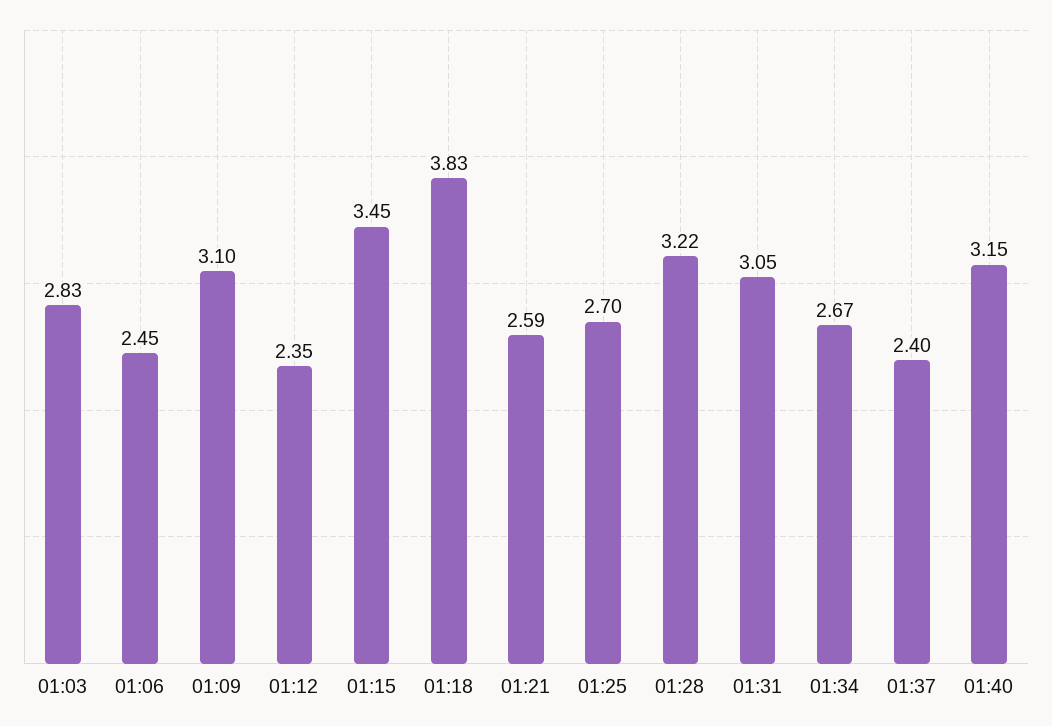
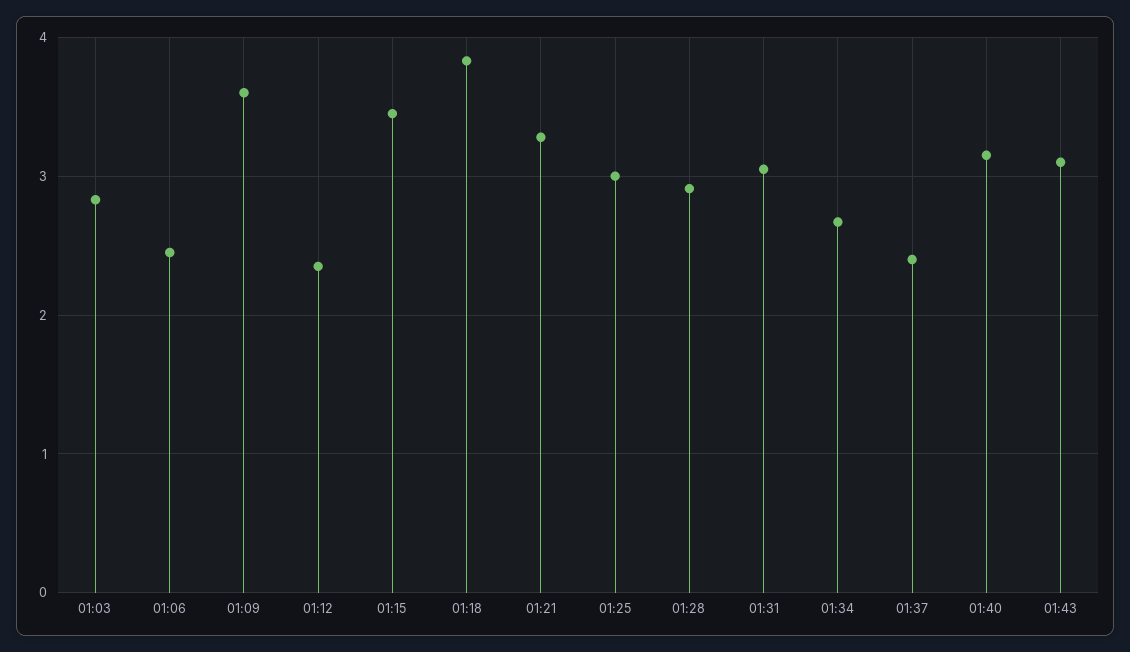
01:09: 3.1 -> 3.6
01:21: 2.59 -> 3.3
01:25: 2.7 -> 3
01:28: 3.22 -> 2.9
01:43: none -> 3.1

